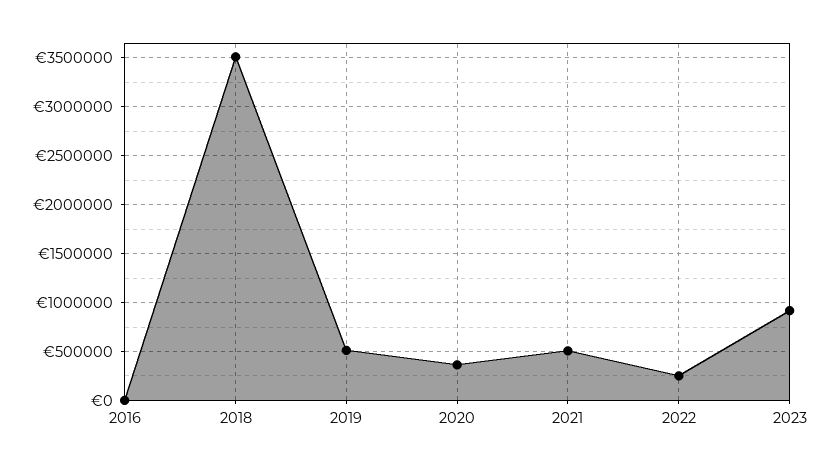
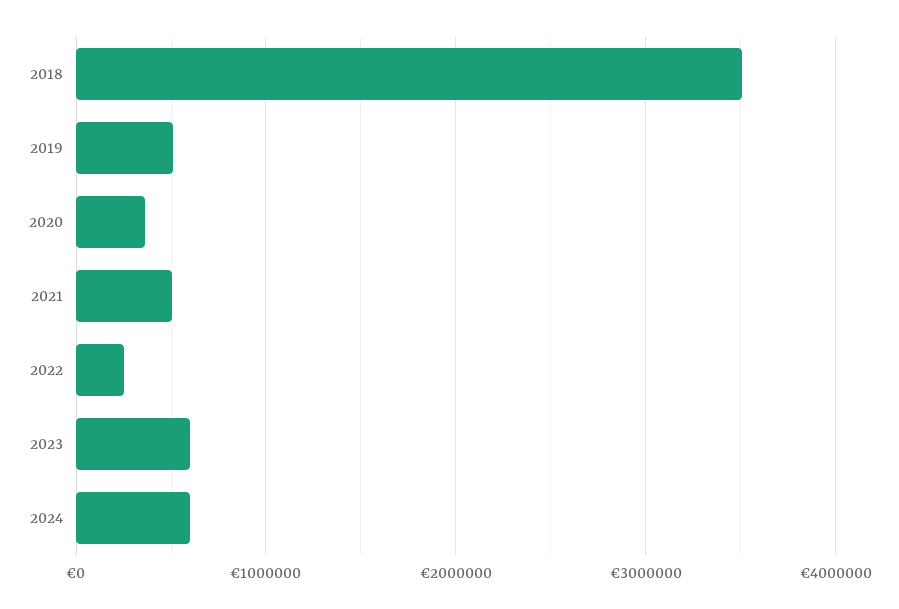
2016: 0 -> none
2023: 900000 -> 600000
2024: none -> 600000

